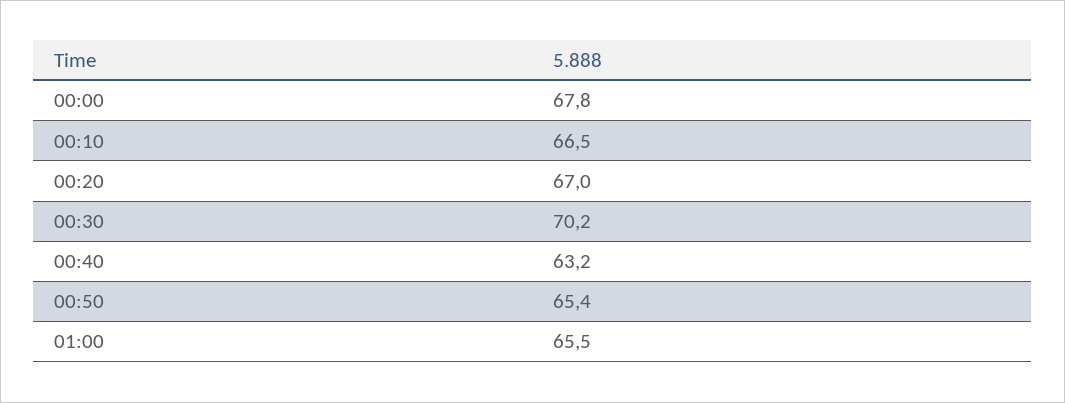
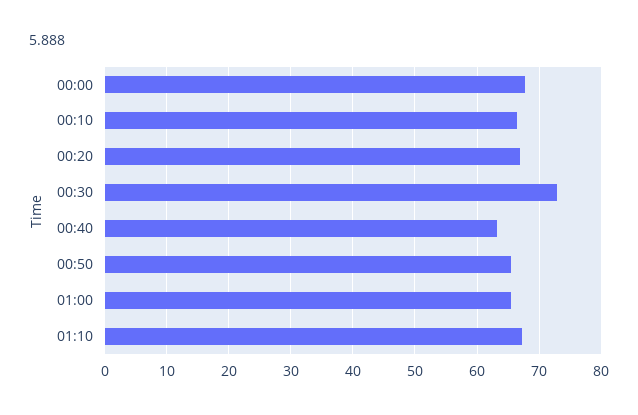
00:30: 70.2 -> 73
01:10: none -> 67

